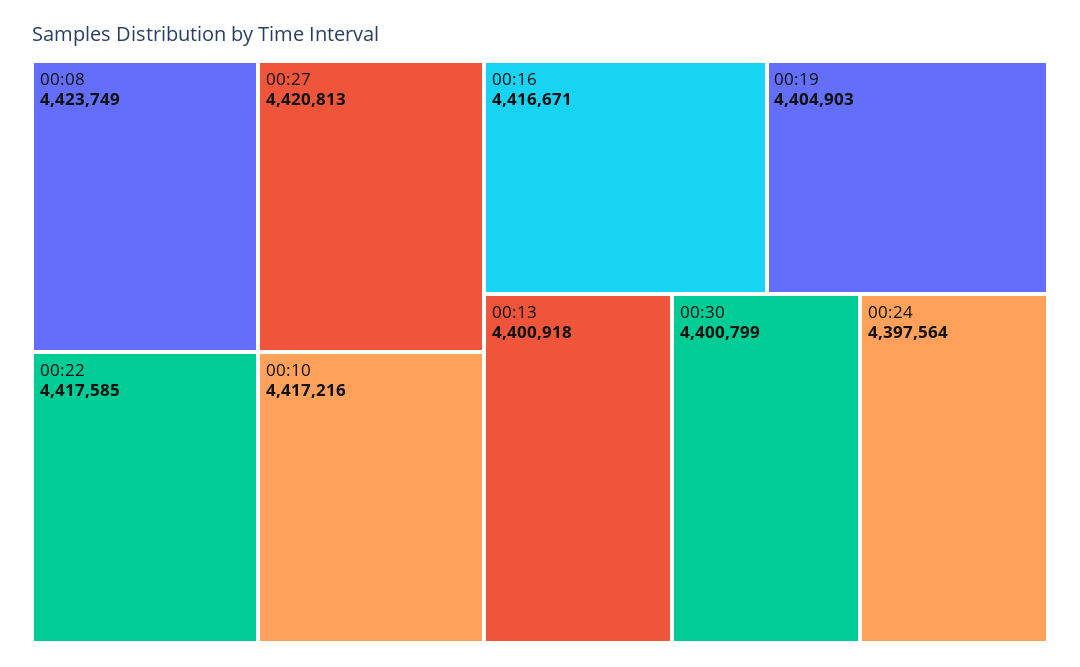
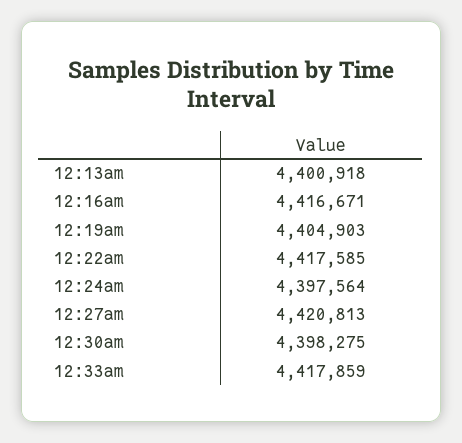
00:08: 4423749 -> none
00:10: 4417216 -> none
00:30: 4400799 -> 4398275
12:33am: none -> 4417859

